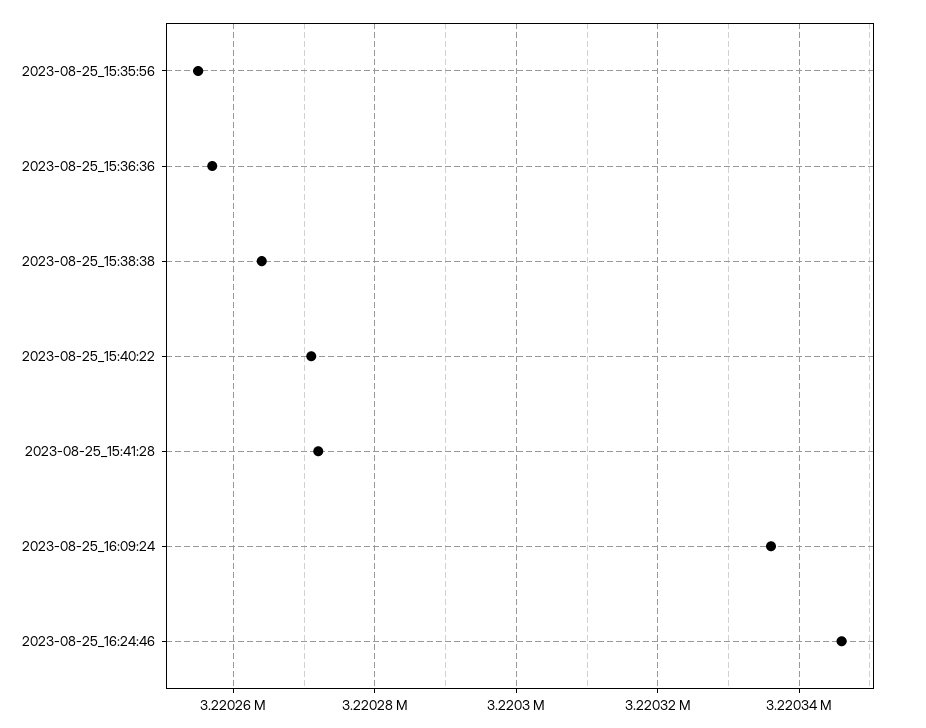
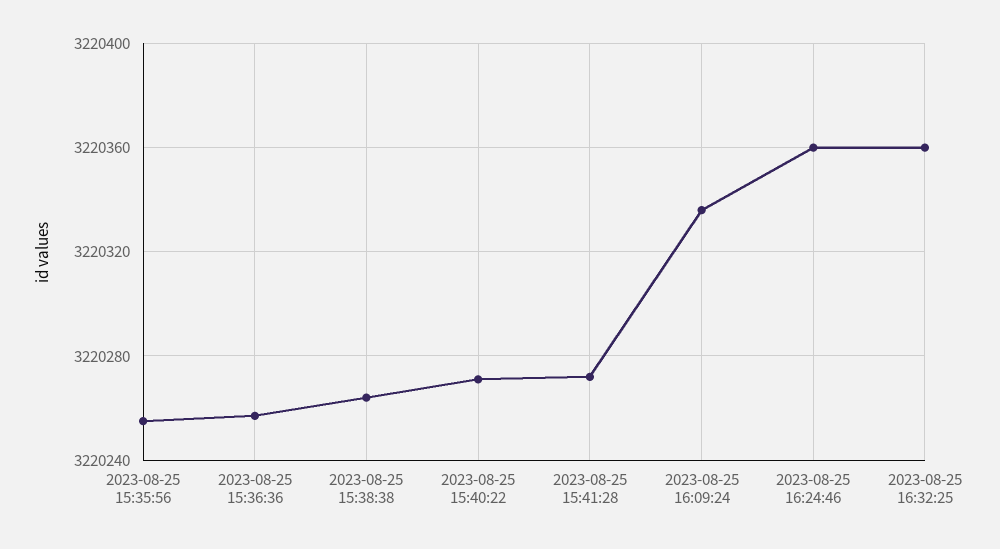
2023-08-25_16:24:46: 3220345 -> 3220360
2023-08-25 16:32:25: none -> 3220360

